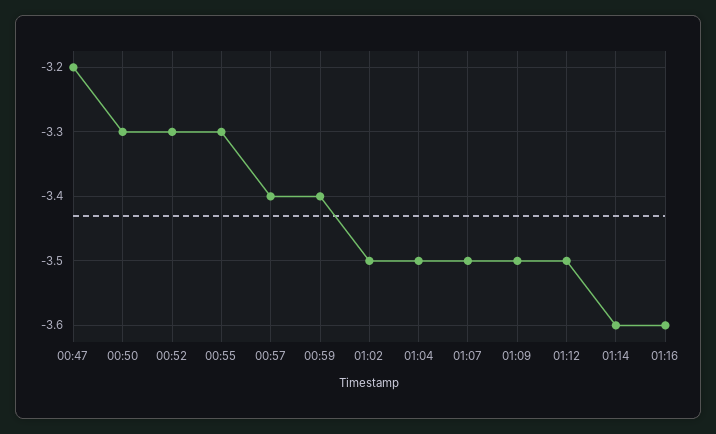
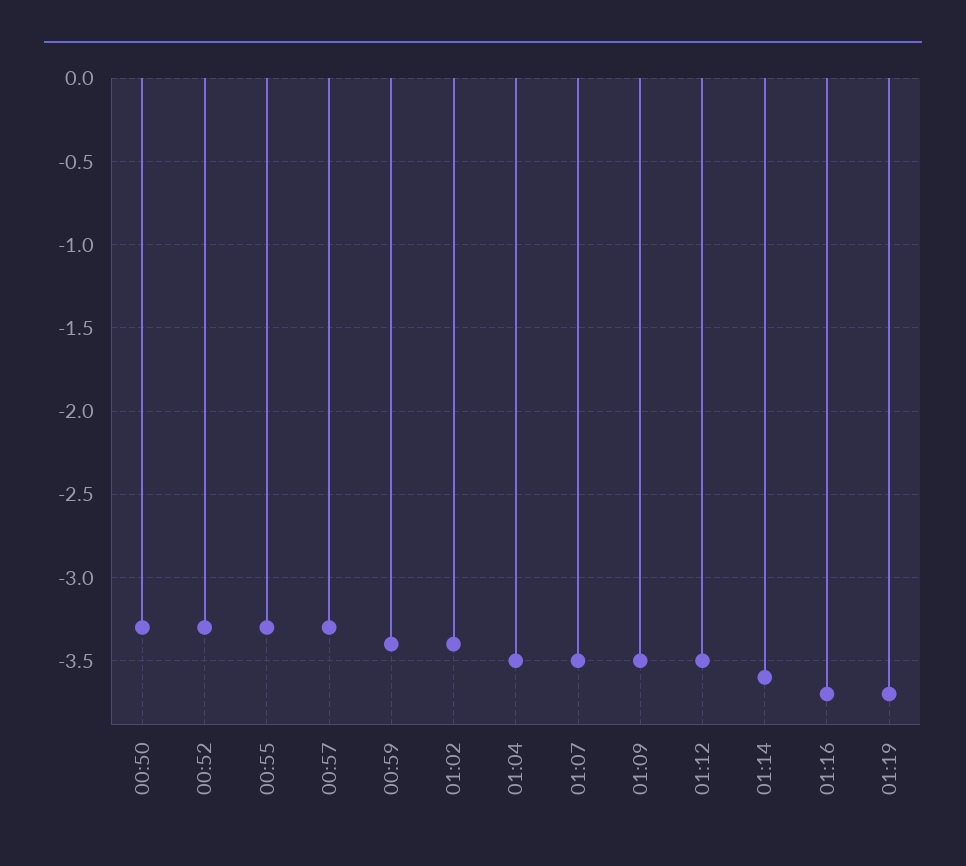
00:47: -3.2 -> none
00:57: -3.4 -> -3.3
01:02: -3.5 -> -3.4
01:16: -3.6 -> -3.7
01:19: none -> -3.7

